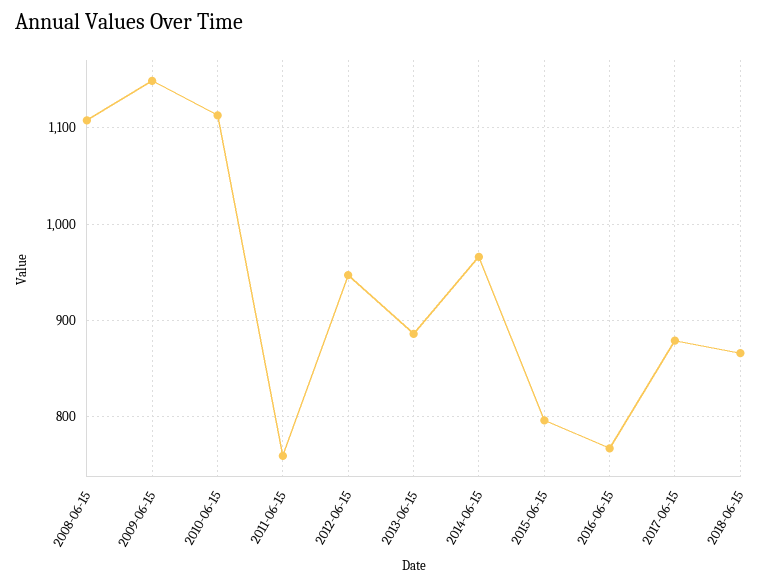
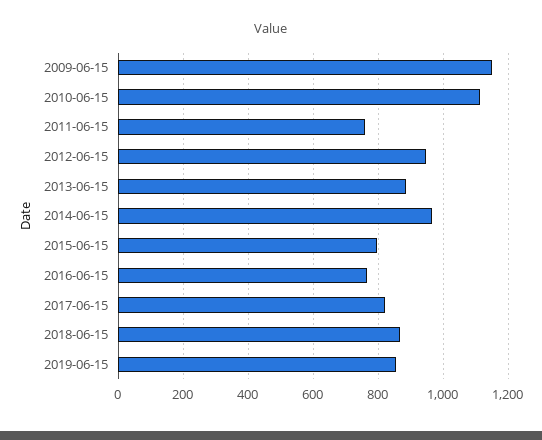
2008-06-15: 1110 -> none
2017-06-15: 880 -> 820
2019-06-15: none -> 860

